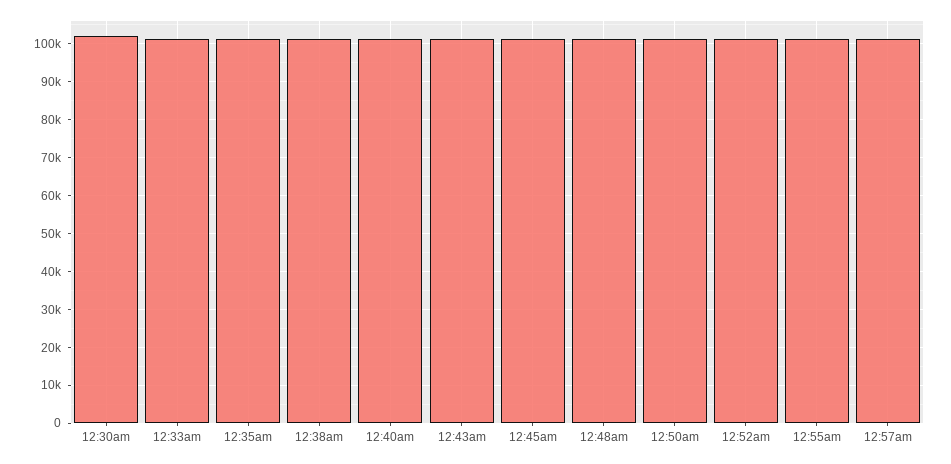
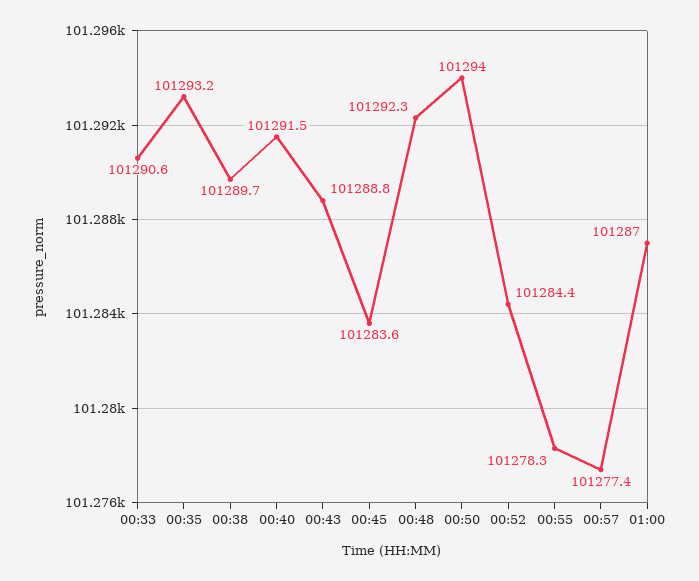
12:30am: 102000 -> none
01:00: none -> 101287

